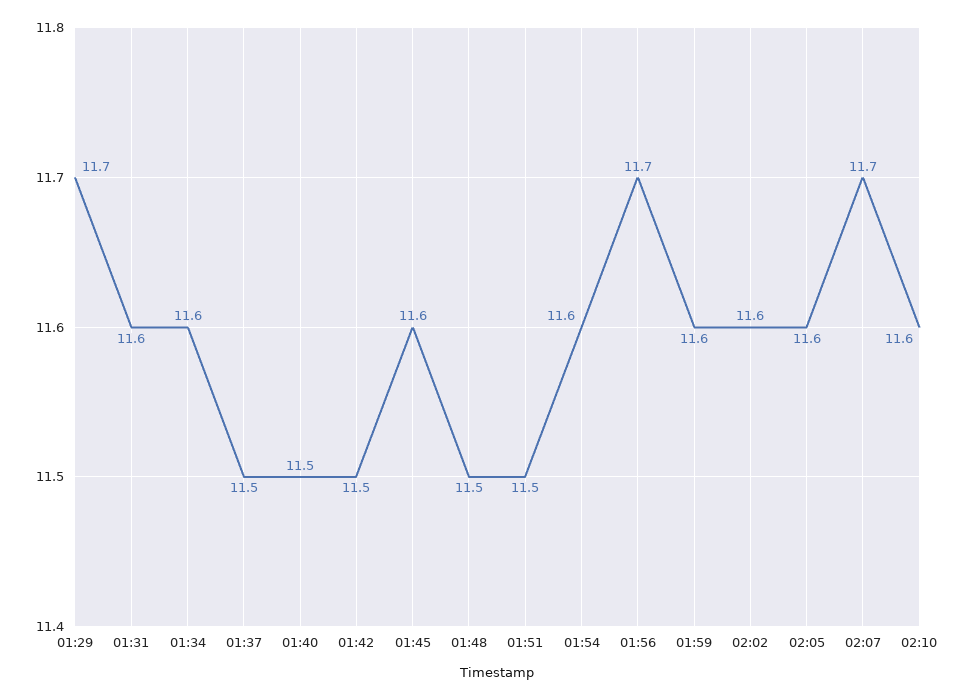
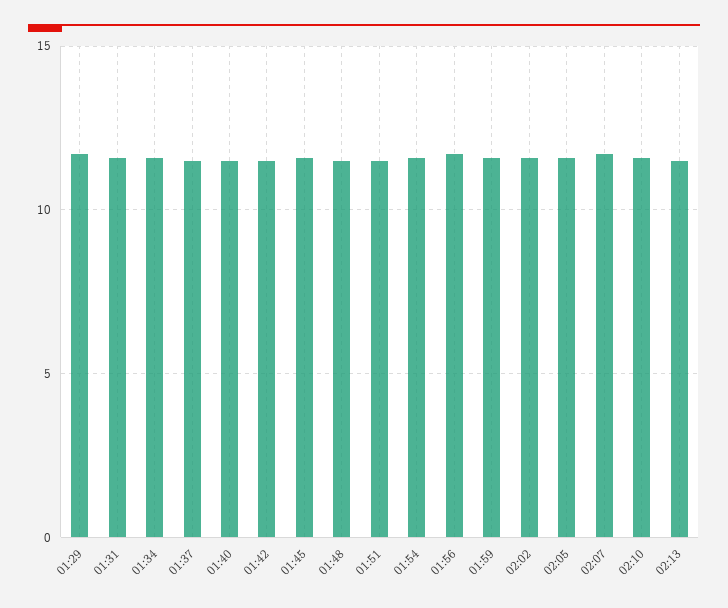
02:13: none -> 11.5

